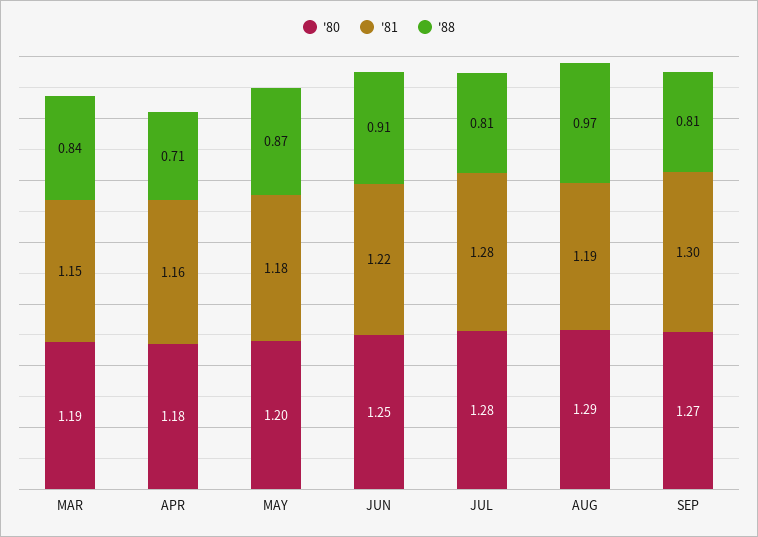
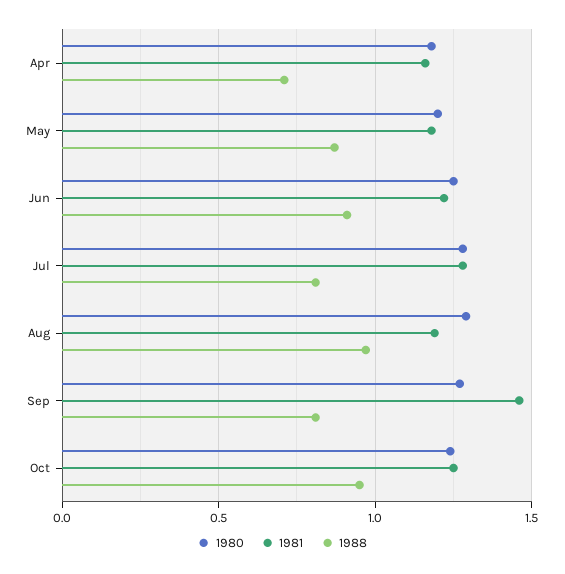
'80, MAR: 1.19 -> none
'81, MAR: 1.15 -> none
'88, MAR: 0.84 -> none
'81, SEP: 1.3 -> 1.45
'80, Oct: none -> 1.25
'81, Oct: none -> 1.25
'88, Oct: none -> 0.95

